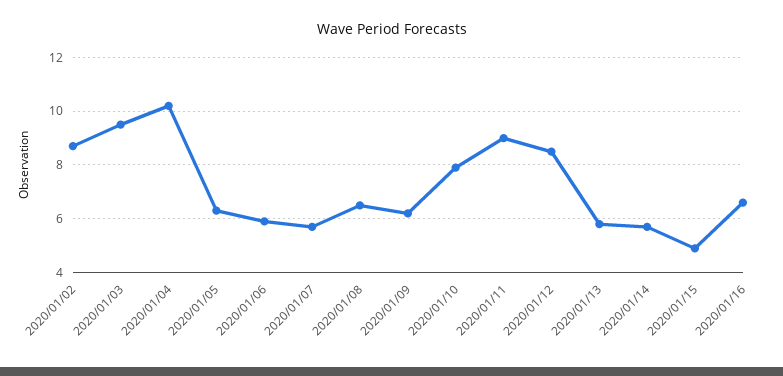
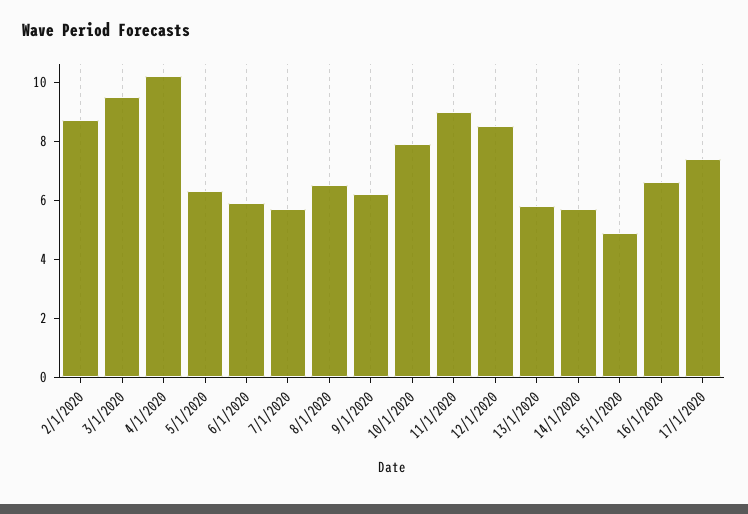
17/1/2020: none -> 7.5

